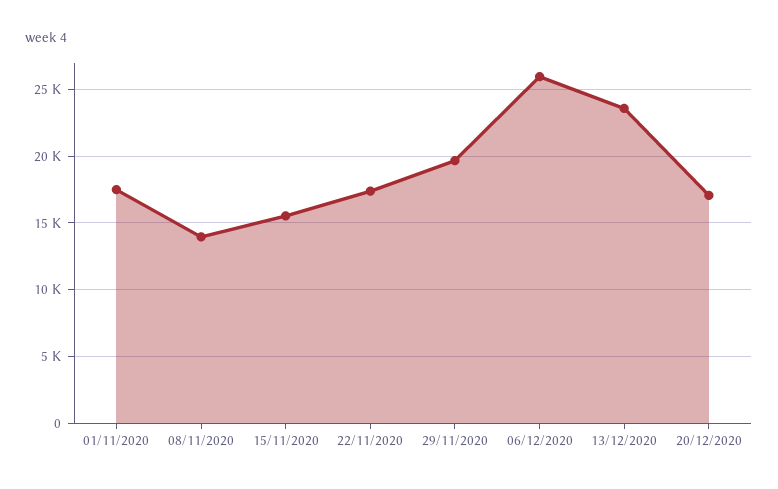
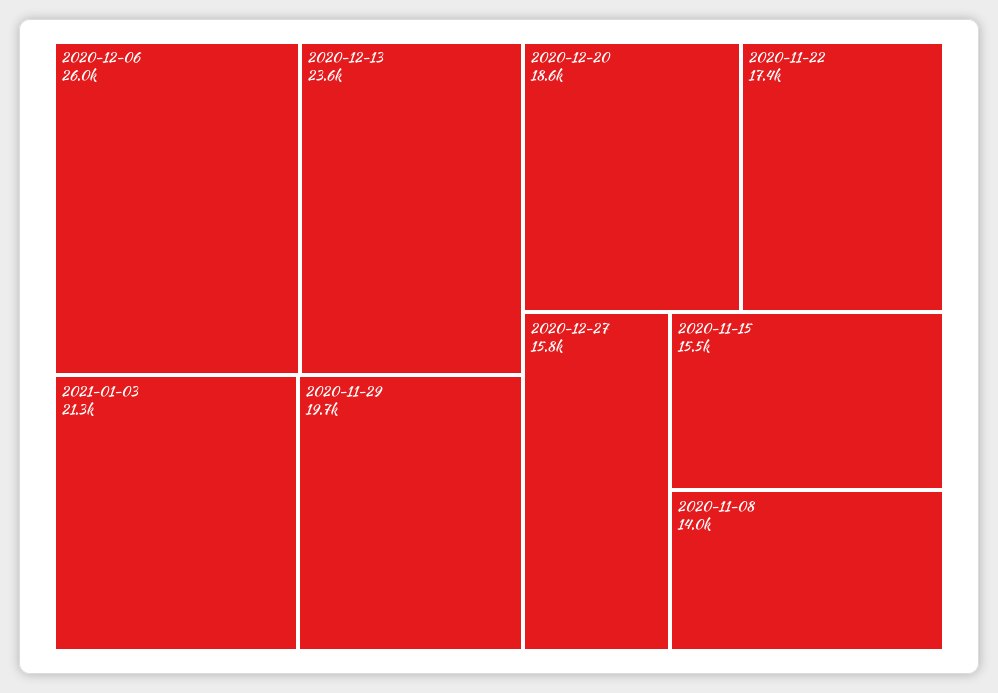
01/11/2020: 17500 -> none
20/12/2020: 17000 -> 18600
2021-01-03: none -> 21300
2020-12-27: none -> 15800

